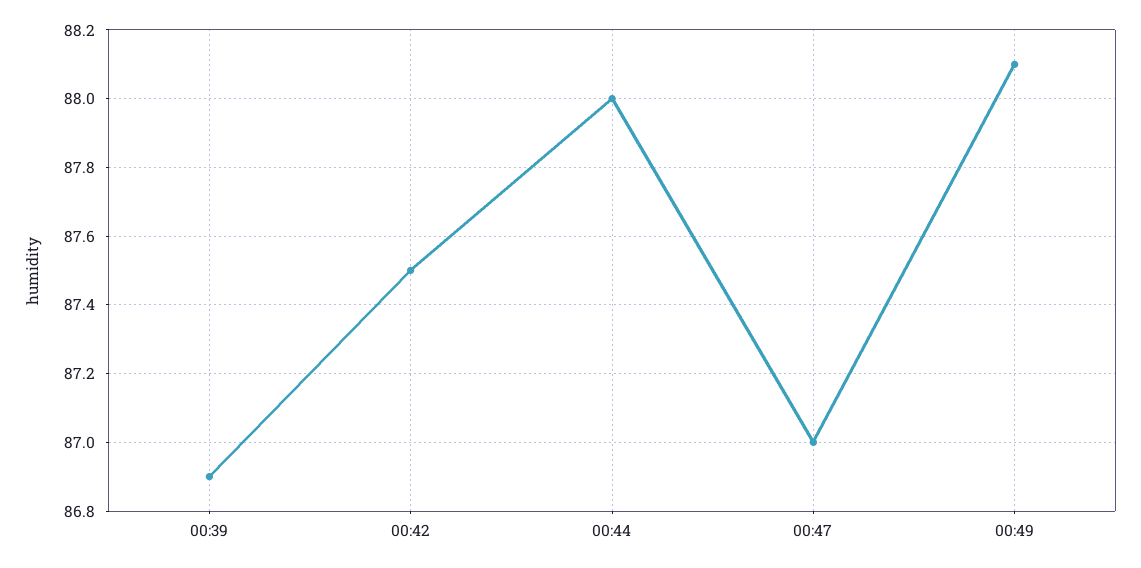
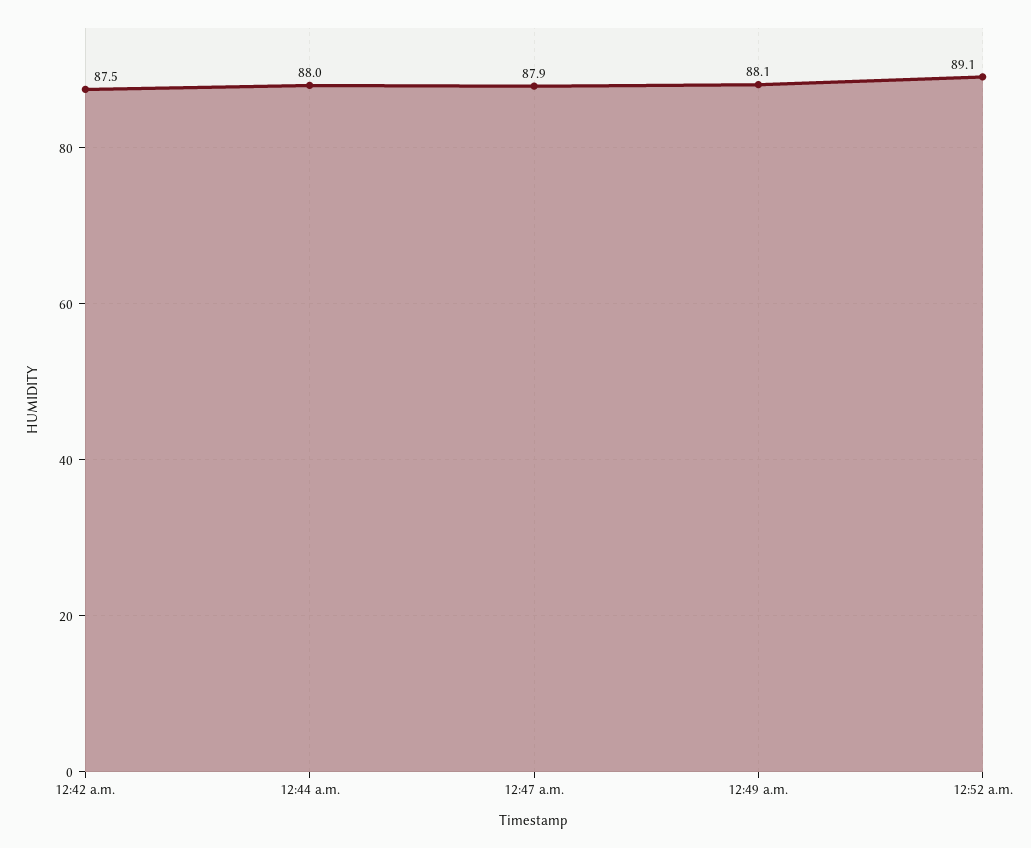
00:39: 86.9 -> none
00:47: 87 -> 87.9
12:52 a.m.: none -> 89.1

